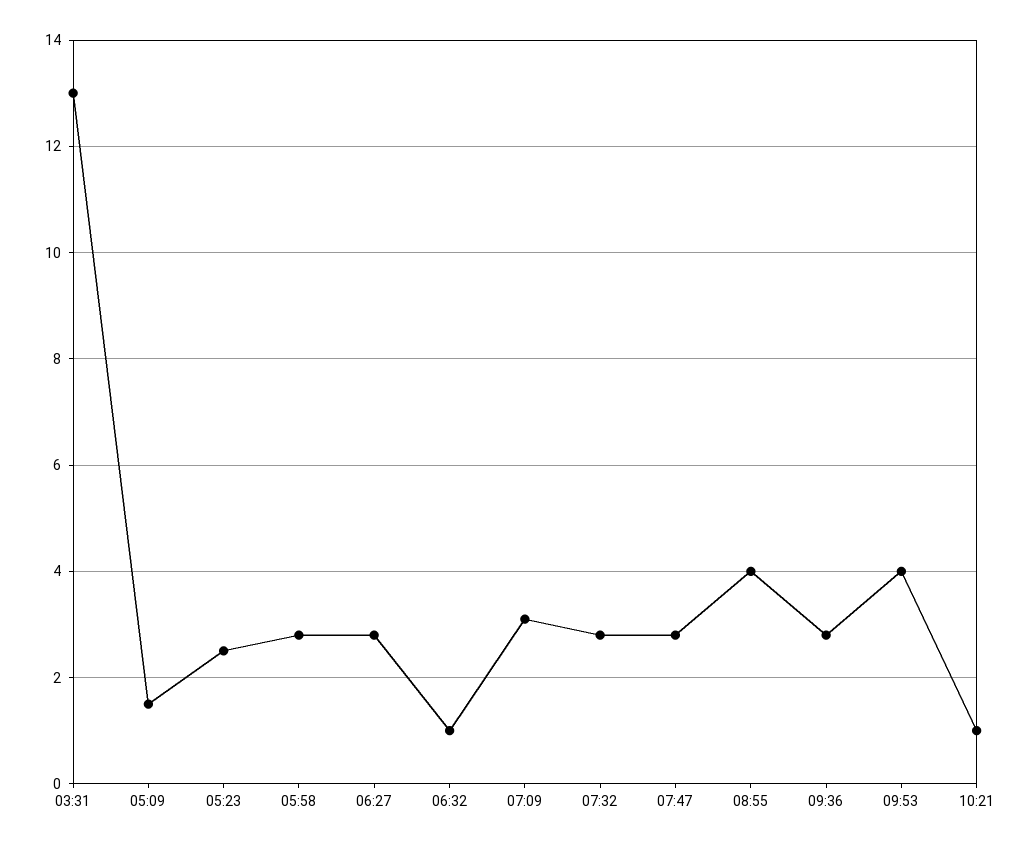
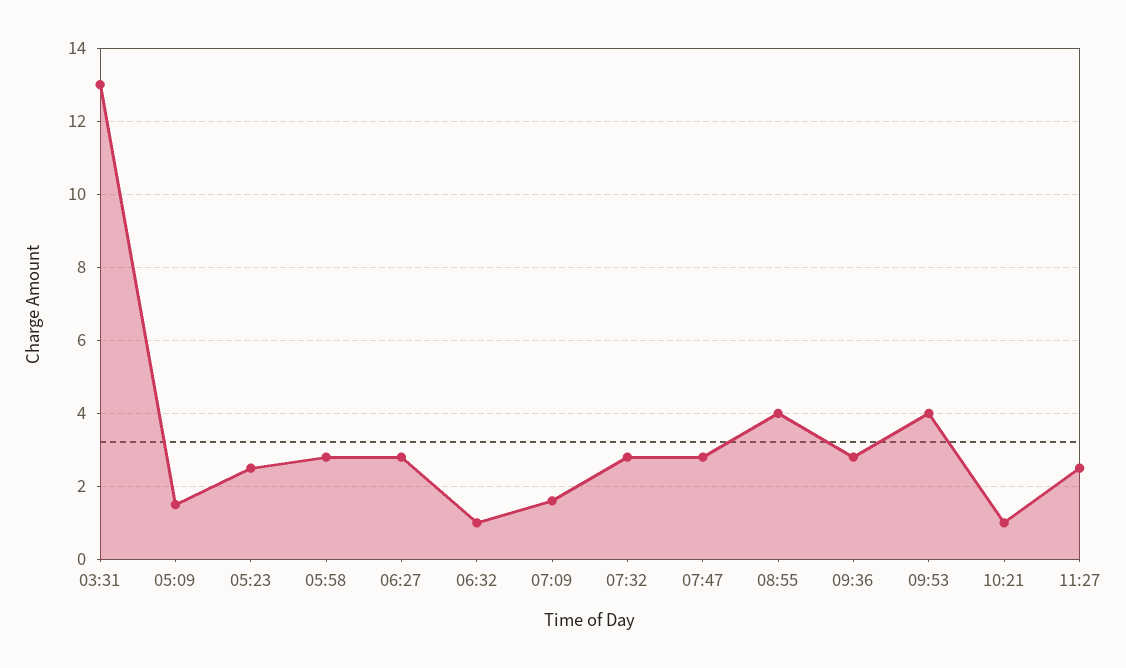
07:09: 3 -> 1.5
11:27: none -> 2.5

